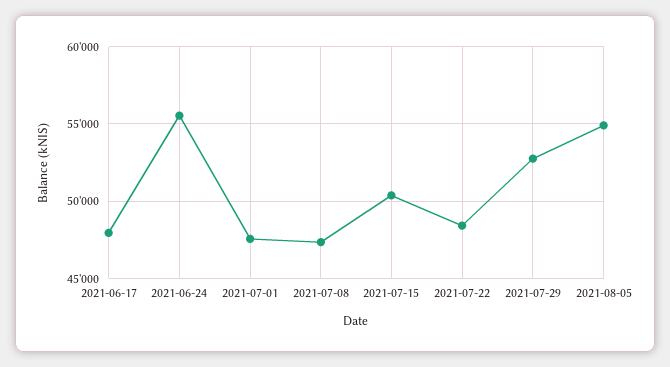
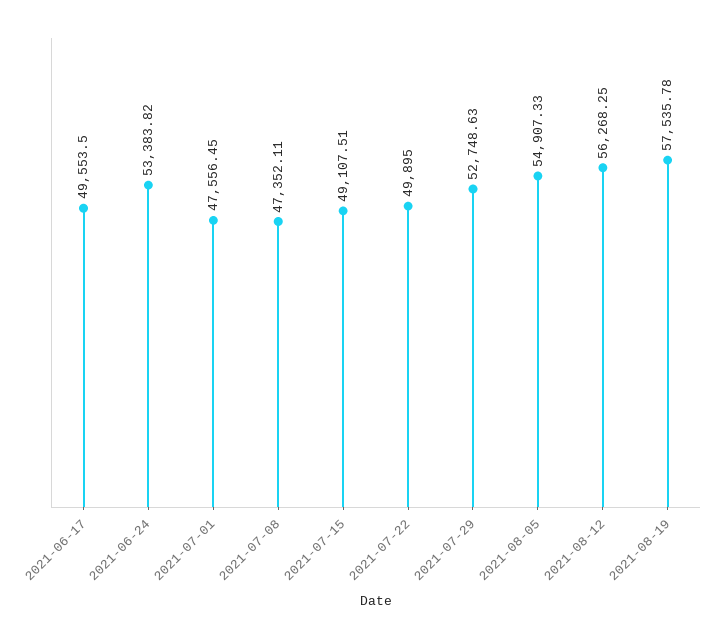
2021-06-17: 48000 -> 49553.5
2021-06-24: 55500 -> 53383.82
2021-07-15: 50500 -> 49107.51
2021-07-22: 48500 -> 49895
2021-08-12: none -> 56268.25
2021-08-19: none -> 57535.78

